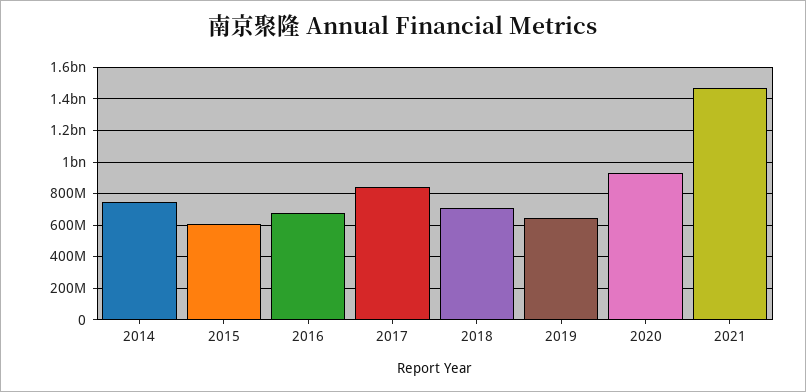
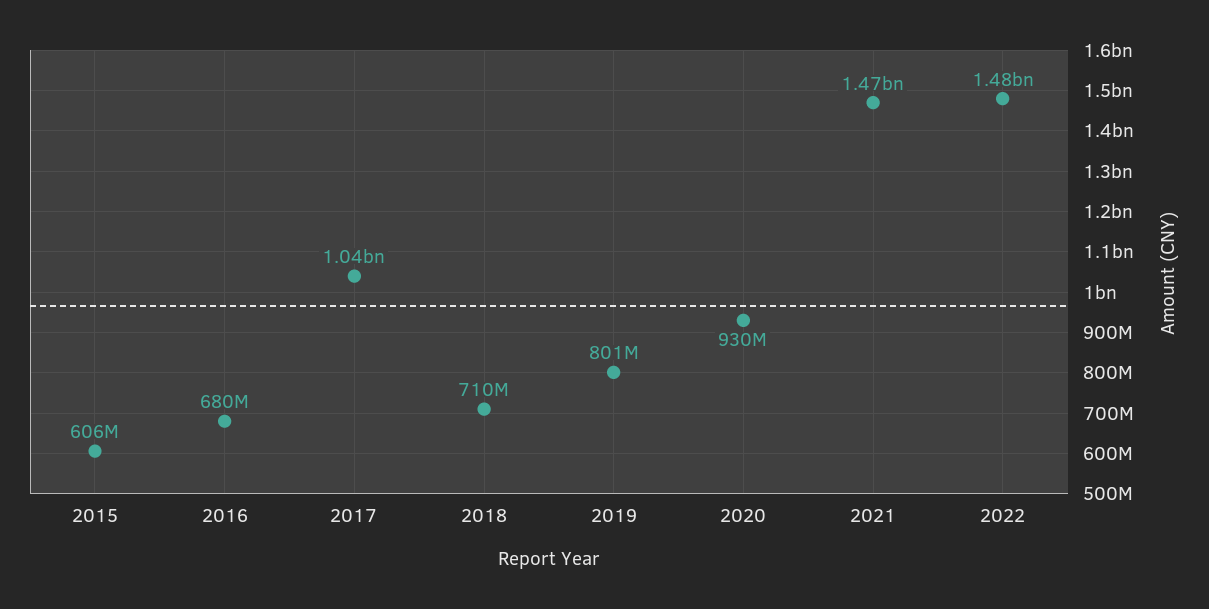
2014: 750000000 -> none
2017: 850000000 -> 1040000000
2019: 650000000 -> 801000000
2022: none -> 1480000000

